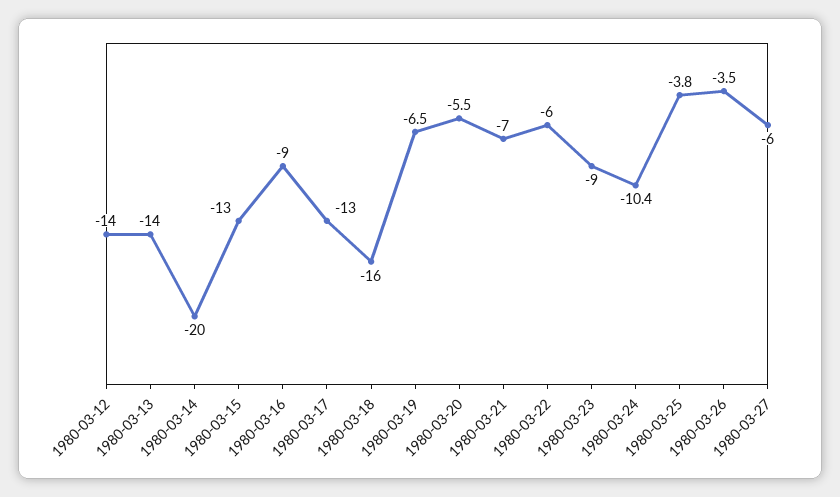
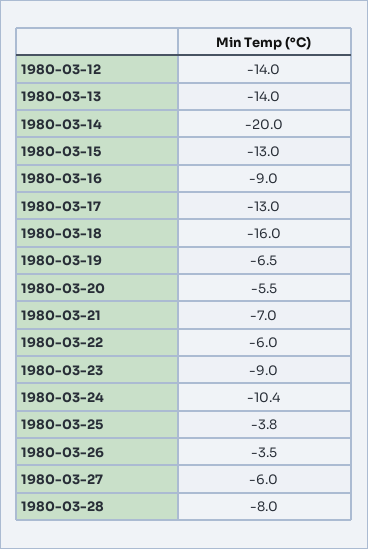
1980-03-28: none -> -8

